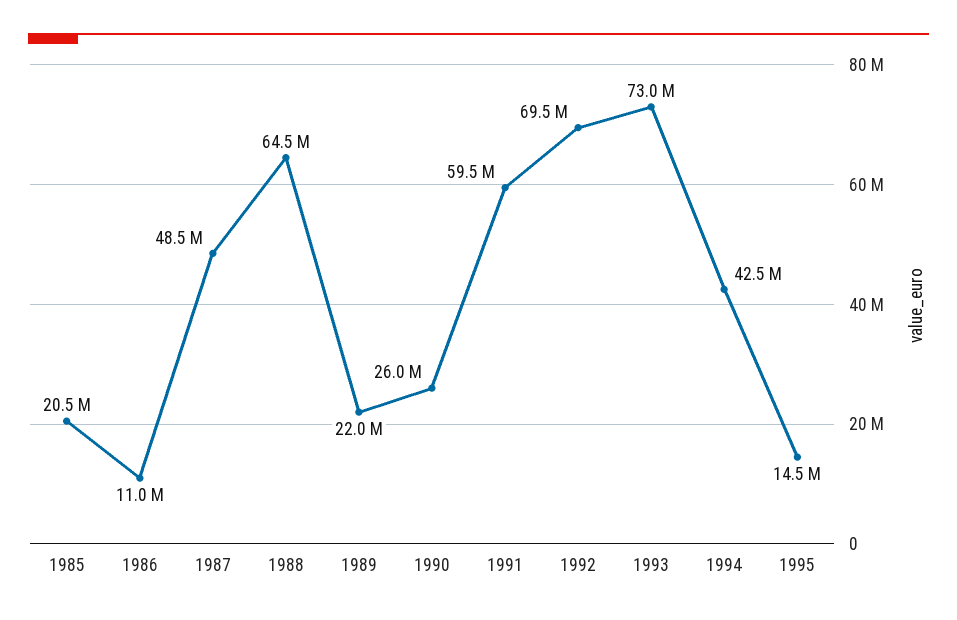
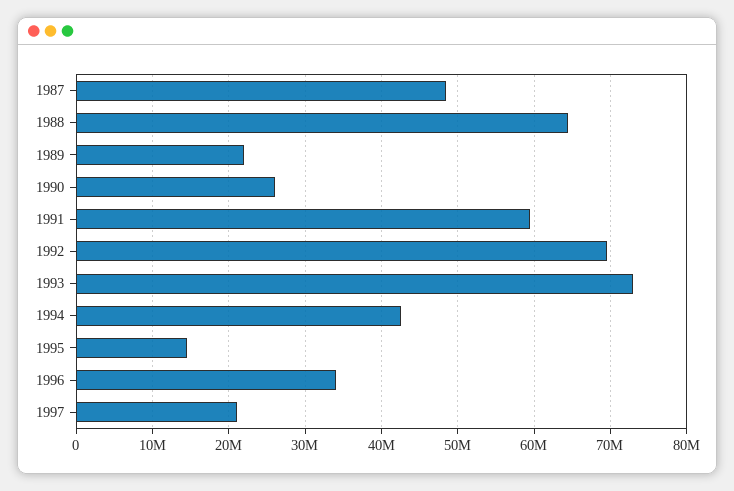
1985: 20500000 -> none
1986: 11000000 -> none
1996: none -> 34000000
1997: none -> 21000000

